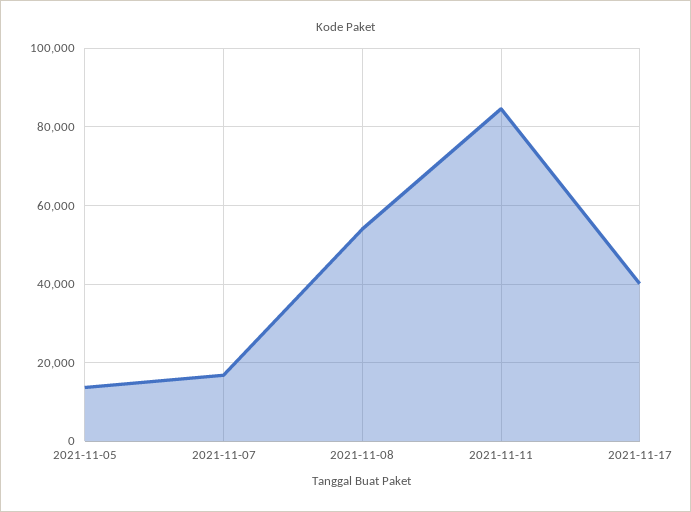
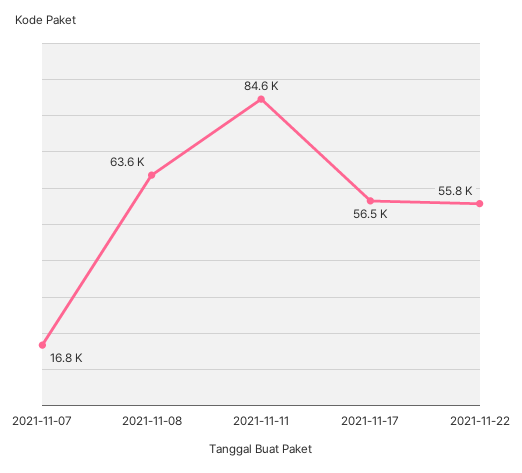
2021-11-05: 14000 -> none
2021-11-08: 54000 -> 63600
2021-11-17: 40000 -> 56500
2021-11-22: none -> 55800

